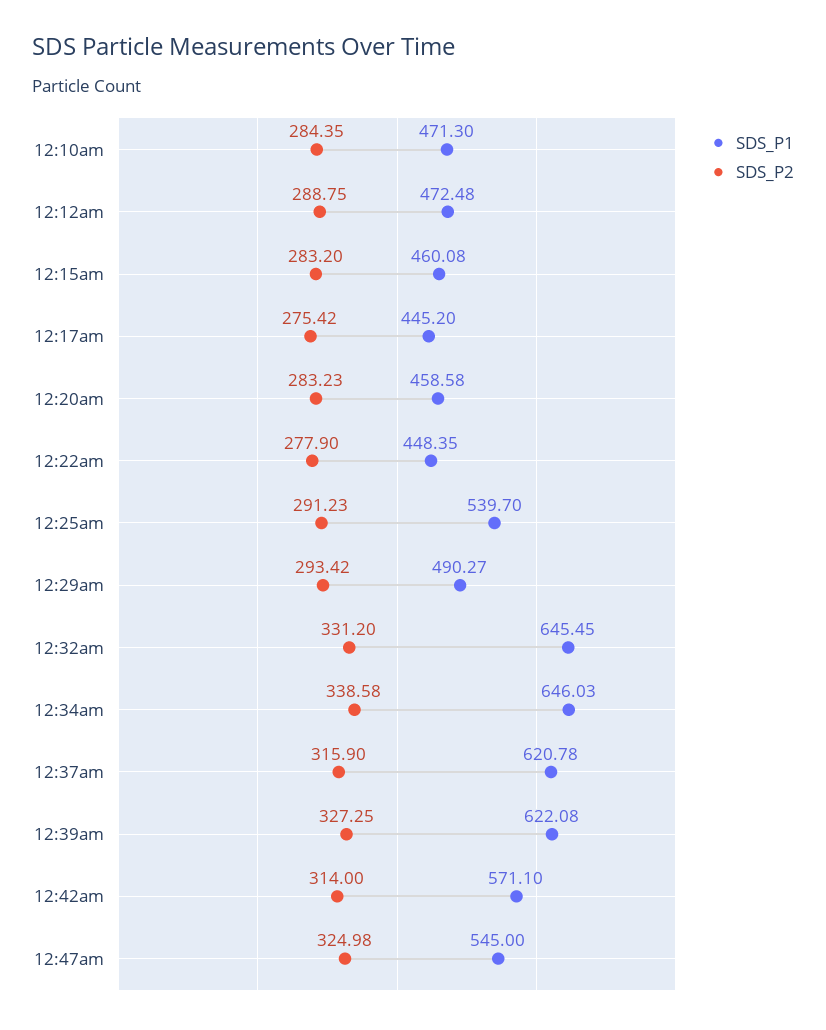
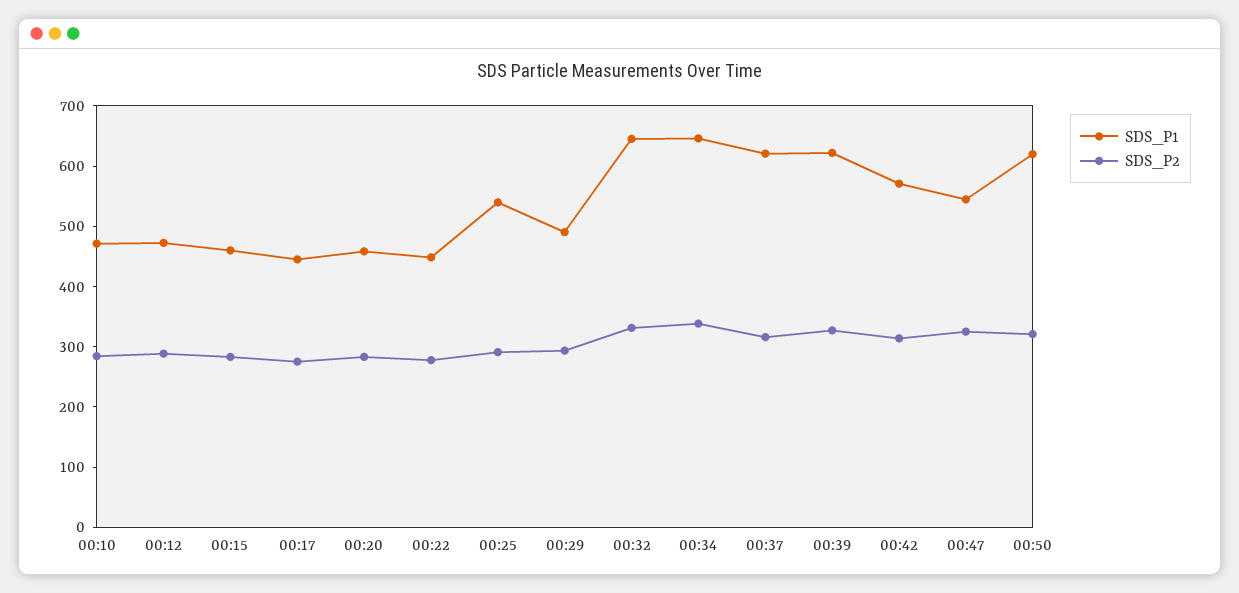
SDS_P1, 00:50: none -> 620
SDS_P2, 00:50: none -> 320

